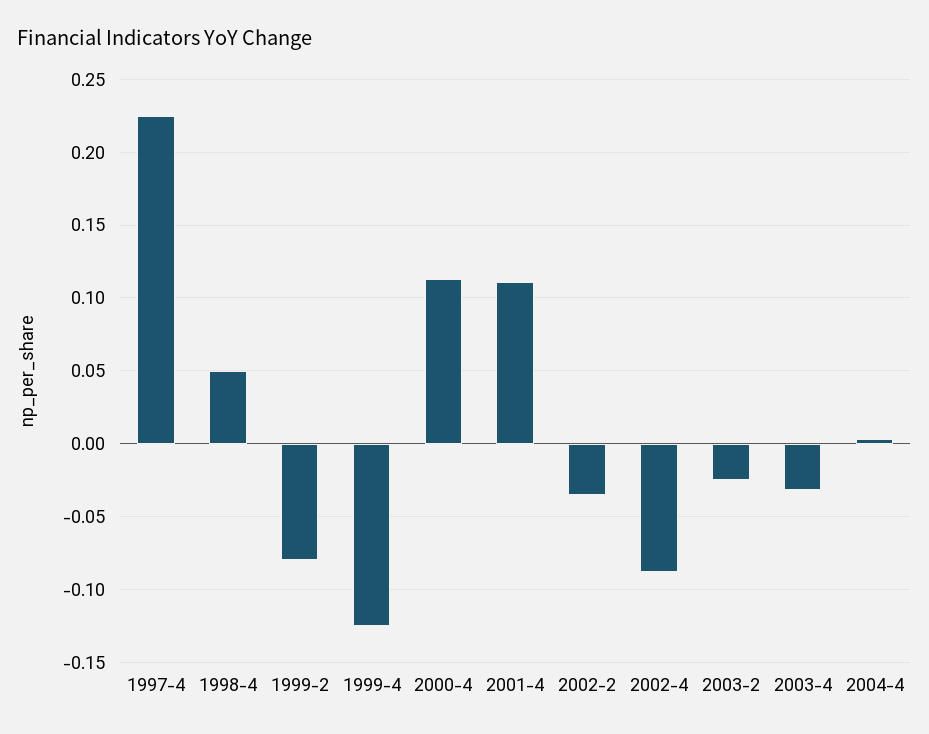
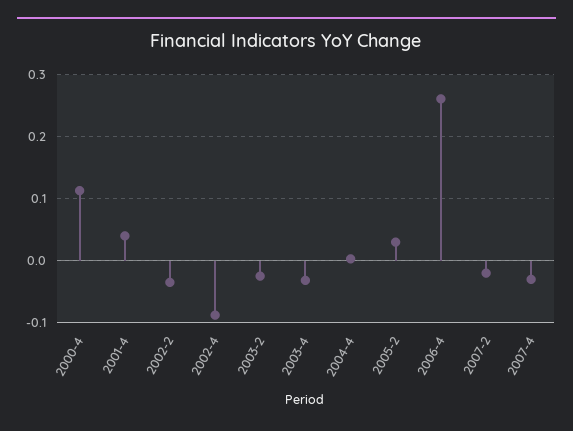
1997-4: 0.225 -> none
1998-4: 0.05 -> none
1999-2: -0.08 -> none
1999-4: -0.125 -> none
2001-4: 0.11 -> 0.04
2005-2: none -> 0.03
2006-4: none -> 0.26
2007-2: none -> -0.02
2007-4: none -> -0.03

